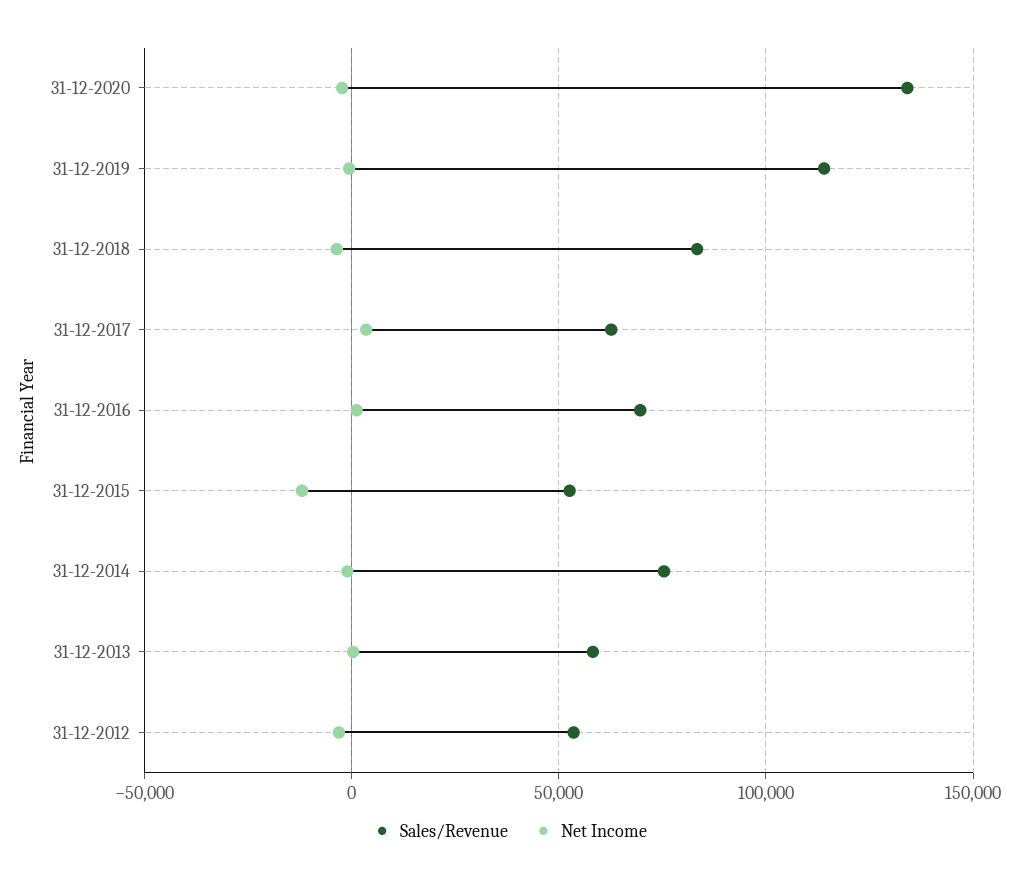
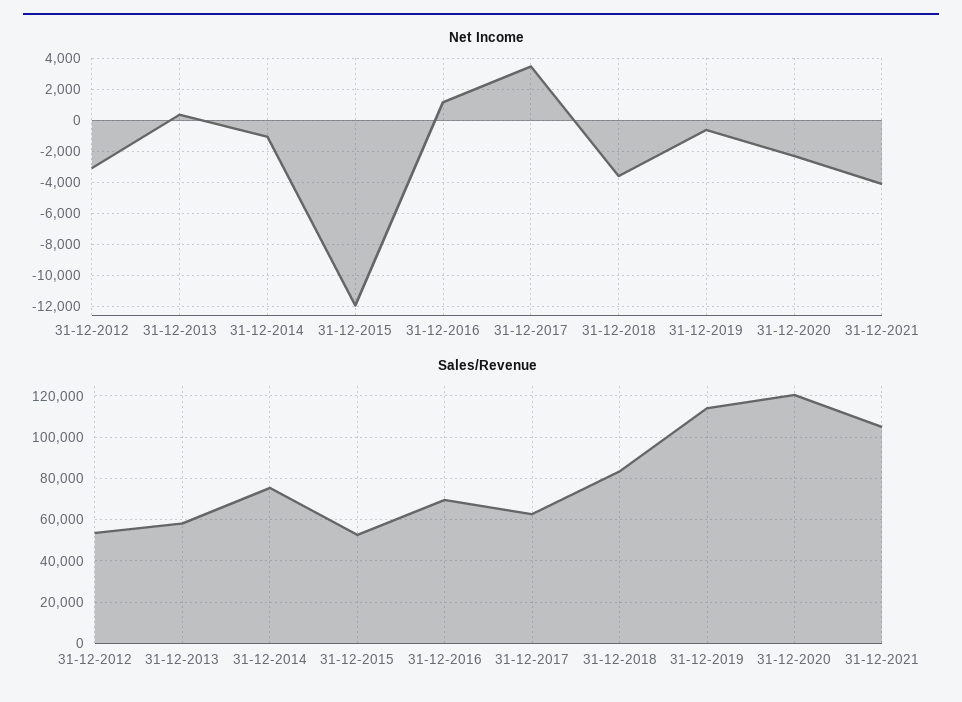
Sales/Revenue, 31-12-2020: 135000 -> 120000
Net Income, 31-12-2021: none -> -4000
Sales/Revenue, 31-12-2021: none -> 105000

